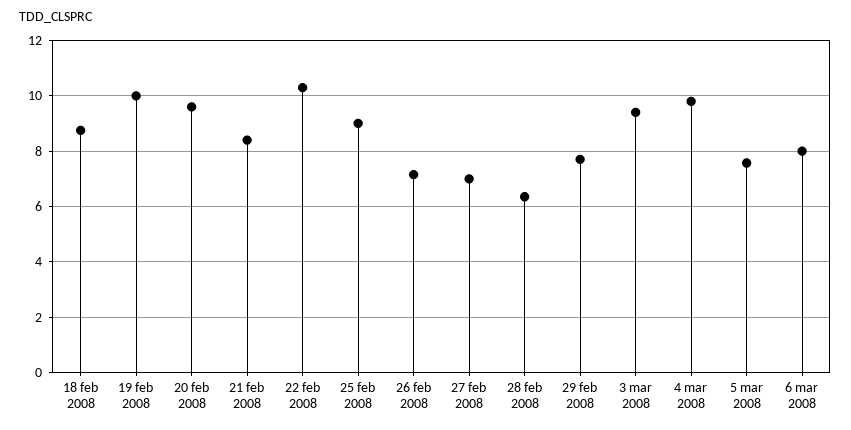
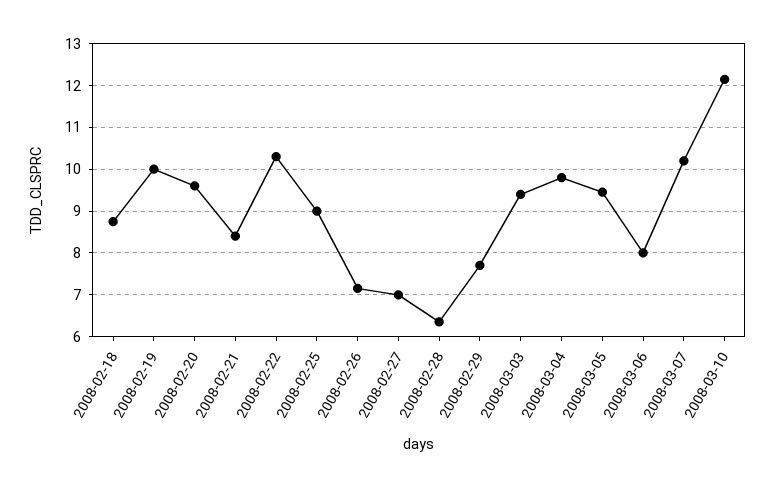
5 mar 2008: 7.5 -> 9.4
2008-03-07: none -> 10.2
2008-03-10: none -> 12.2

